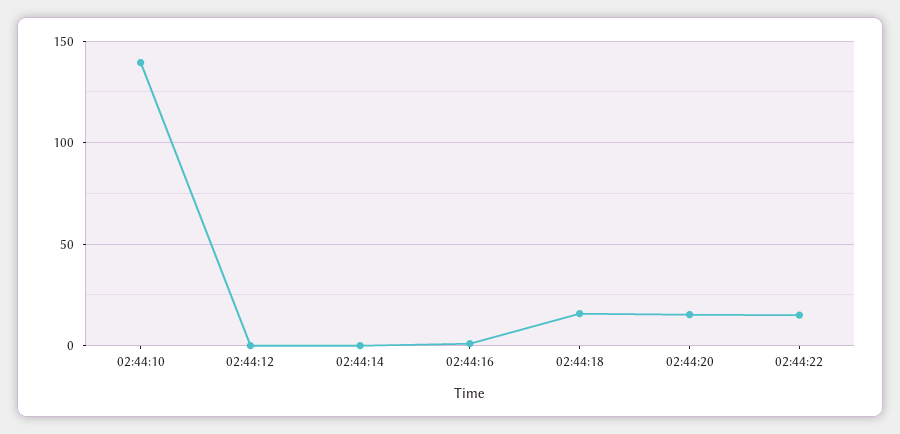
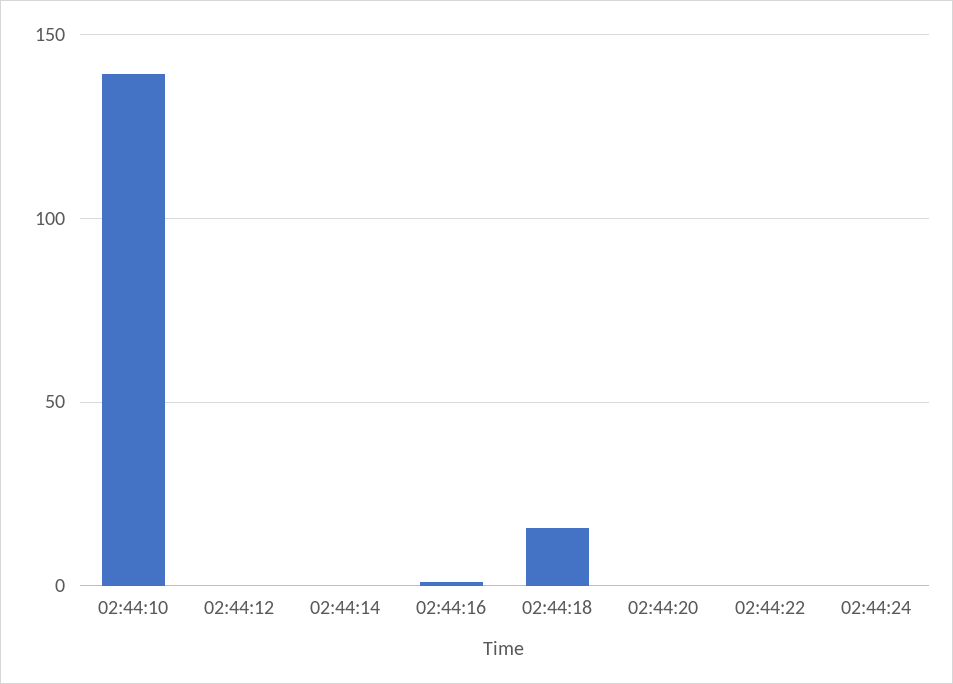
02:44:20: 15 -> 0
02:44:22: 15 -> 0
02:44:24: none -> 0

